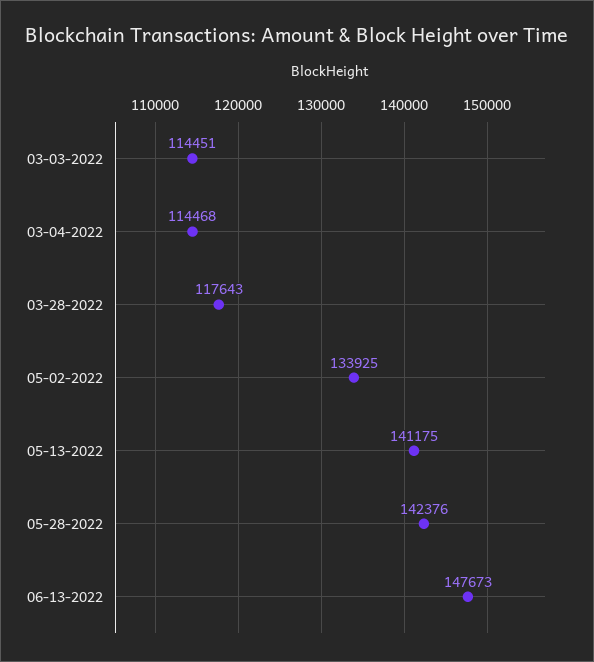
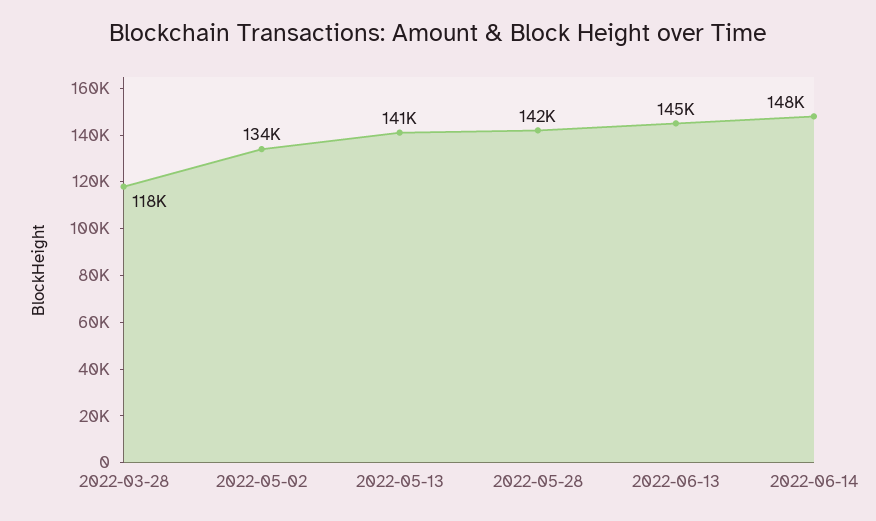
03-03-2022: 114451 -> none
03-04-2022: 114468 -> none
06-13-2022: 147673 -> 145000
2022-06-14: none -> 148000

